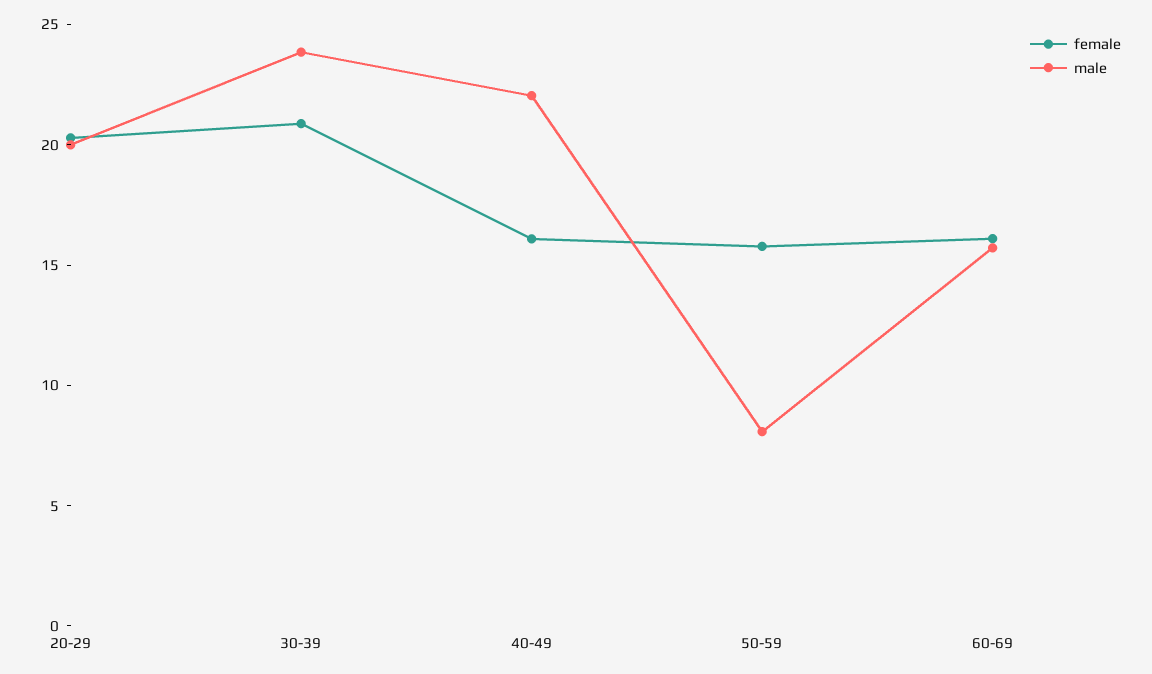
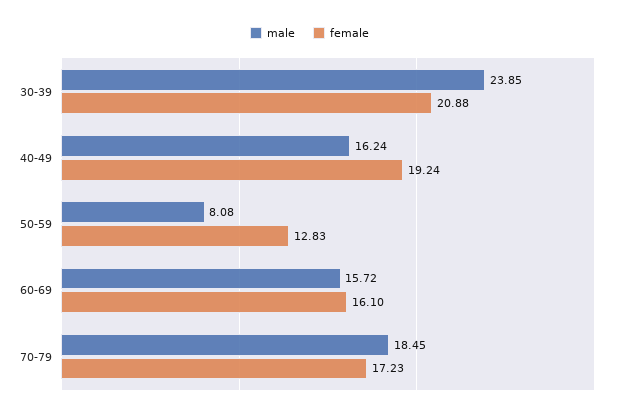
female, 20-29: 20 -> none
male, 20-29: 20 -> none
female, 40-49: 16 -> 19.24
male, 40-49: 22 -> 16.24
female, 50-59: 16 -> 12.83
male, 70-79: none -> 18.45
female, 70-79: none -> 17.23

